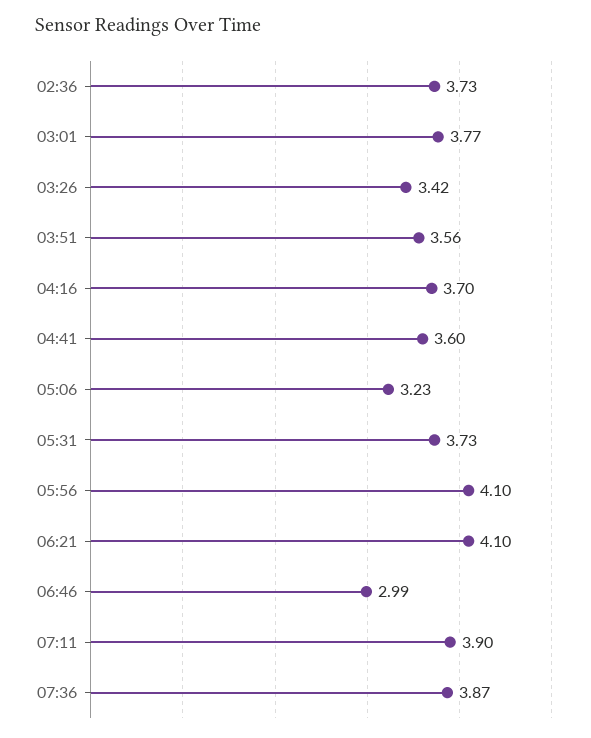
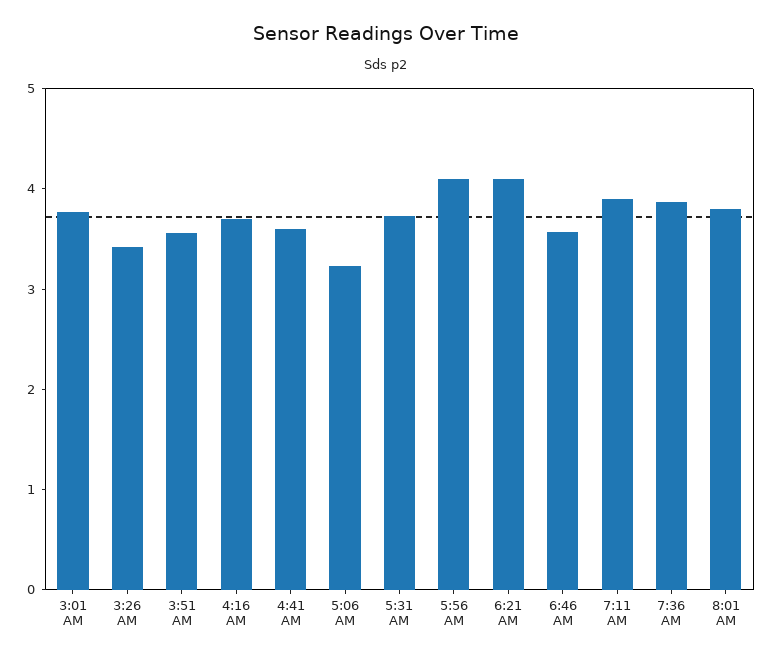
02:36: 3.73 -> none
06:46: 2.99 -> 3.6
8:01 AM: none -> 3.8

